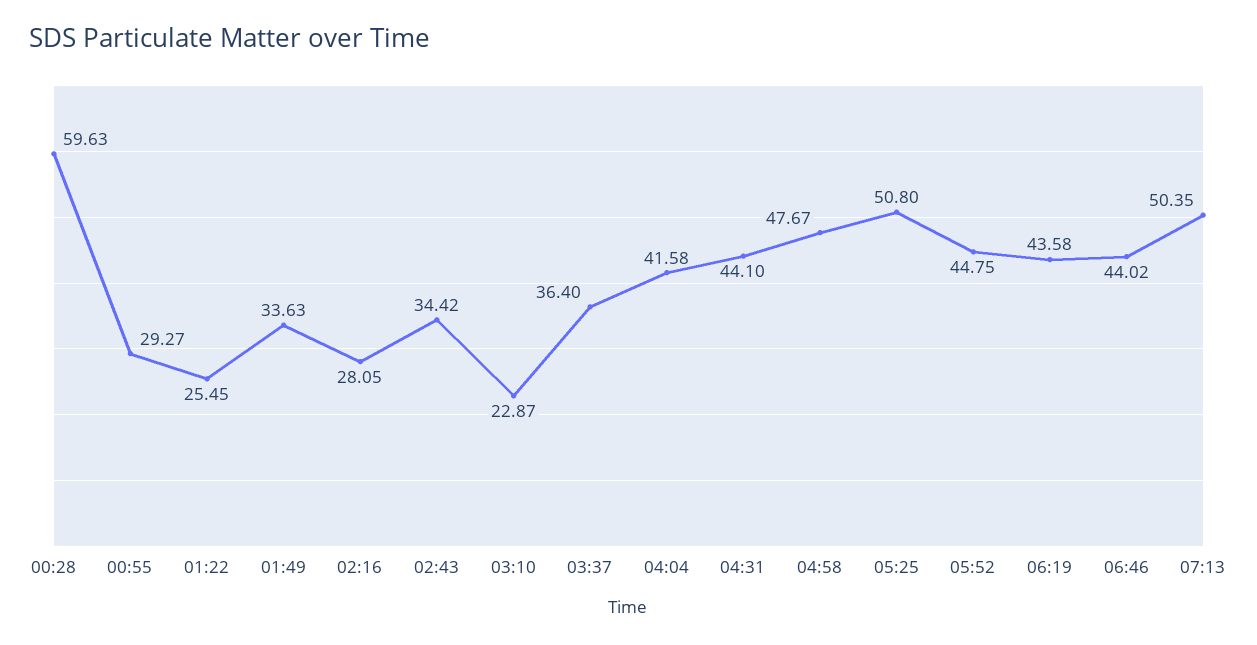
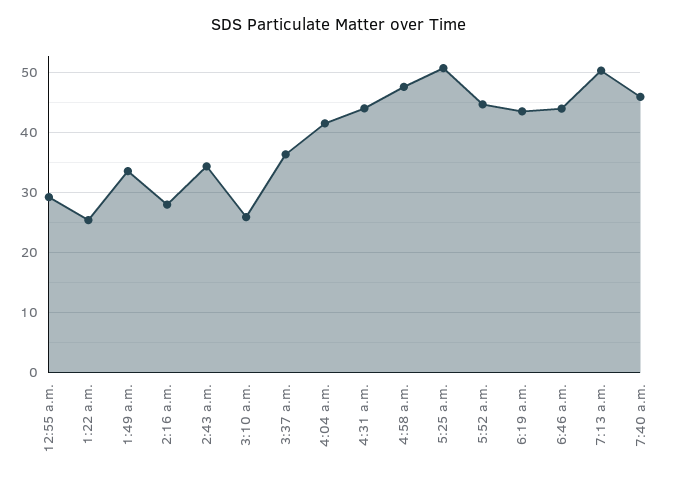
00:28: 59.63 -> none
03:10: 22.87 -> 26
7:40 a.m.: none -> 46

